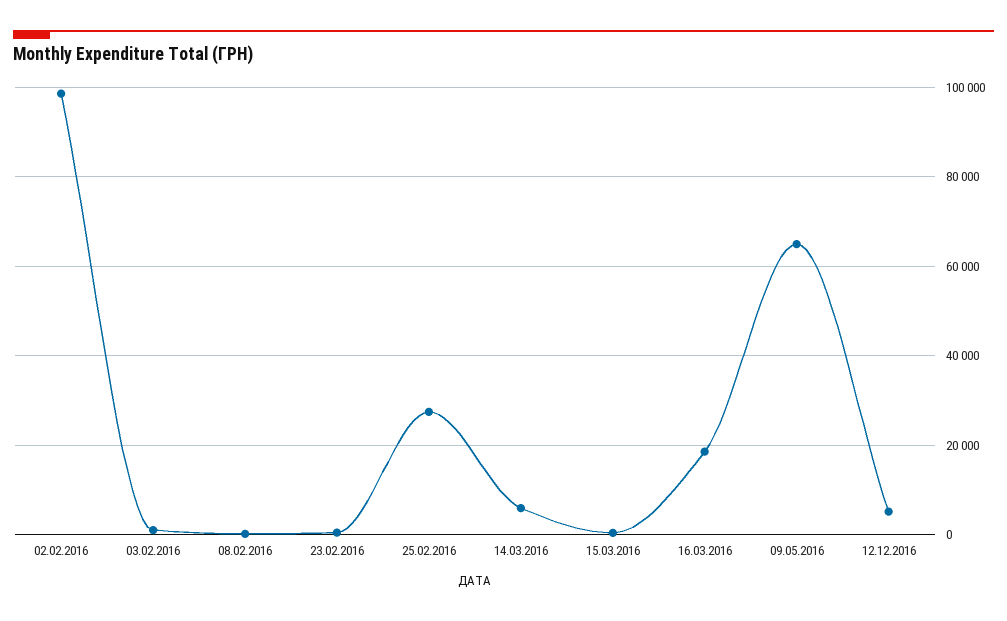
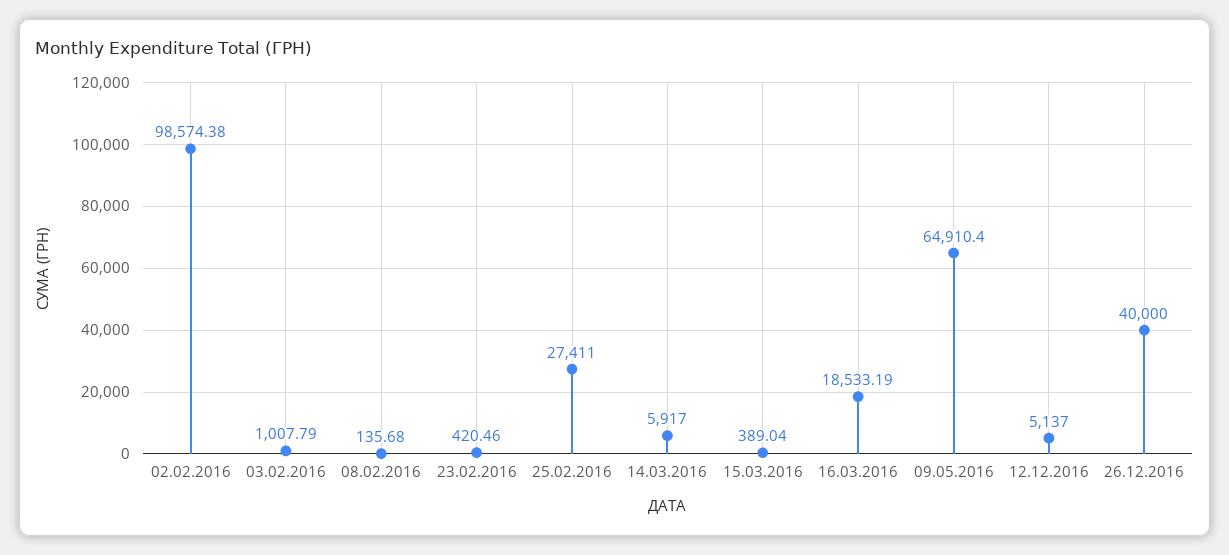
26.12.2016: none -> 40000

